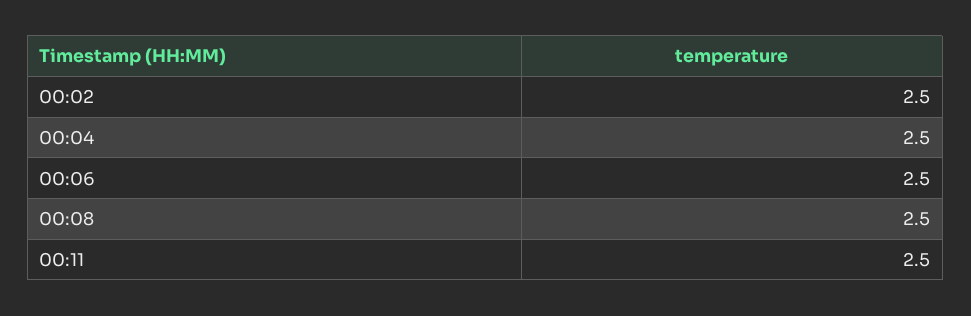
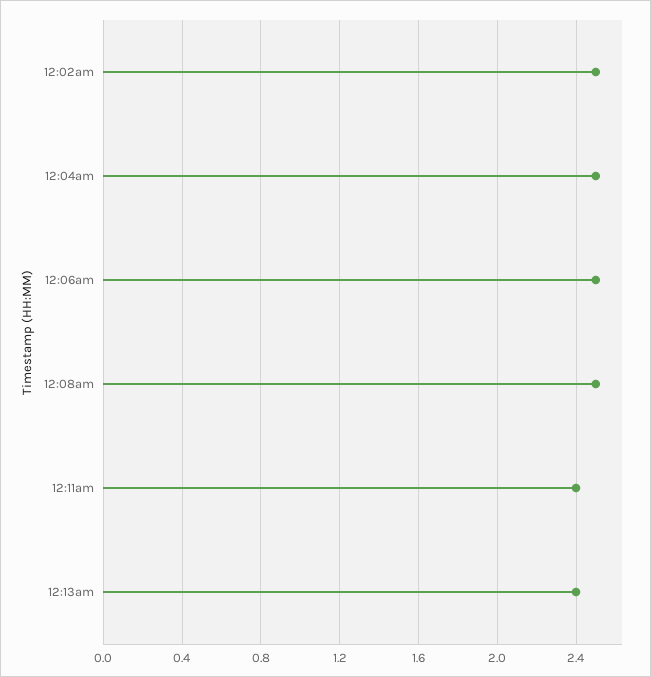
00:11: 2.5 -> 2.4
12:13am: none -> 2.4

